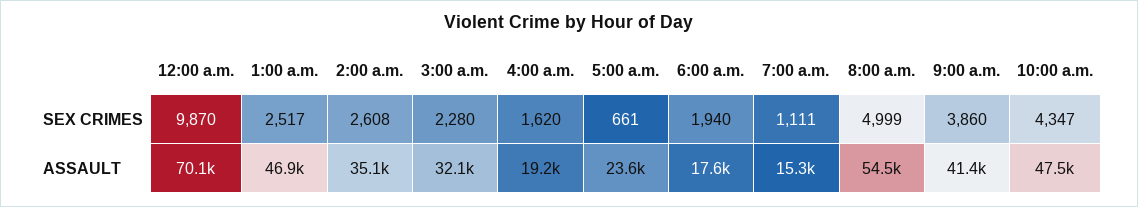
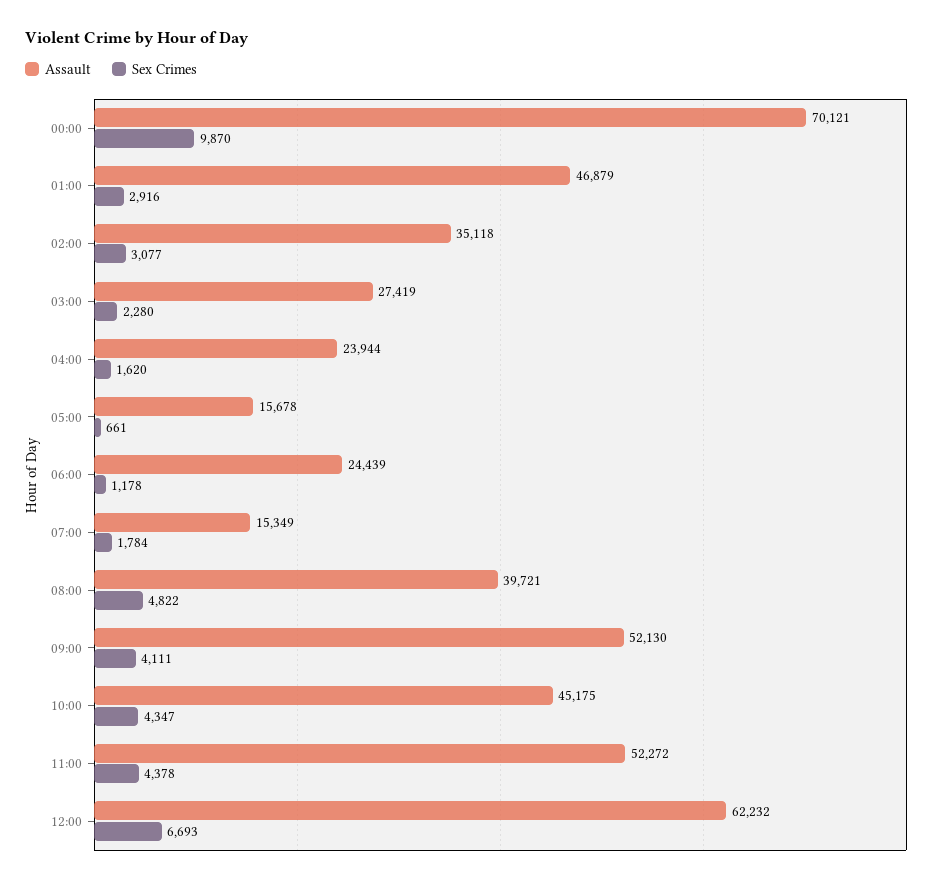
SEX CRIMES, 1:00 a.m.: 2517 -> 2916
SEX CRIMES, 2:00 a.m.: 2608 -> 3077
SEX CRIMES, 6:00 a.m.: 1940 -> 1178
SEX CRIMES, 7:00 a.m.: 1111 -> 1784
SEX CRIMES, 8:00 a.m.: 4999 -> 4822
SEX CRIMES, 9:00 a.m.: 3860 -> 4111
ASSAULT, 3:00 a.m.: 32100 -> 27419
ASSAULT, 4:00 a.m.: 19200 -> 23944
ASSAULT, 5:00 a.m.: 23600 -> 15678
ASSAULT, 6:00 a.m.: 17600 -> 24439
ASSAULT, 8:00 a.m.: 54500 -> 39721
ASSAULT, 9:00 a.m.: 41400 -> 52130
ASSAULT, 10:00 a.m.: 47500 -> 45175
ASSAULT, 11:00: none -> 52272
SEX CRIMES, 11:00: none -> 4378
ASSAULT, 12:00: none -> 62232
SEX CRIMES, 12:00: none -> 6693

